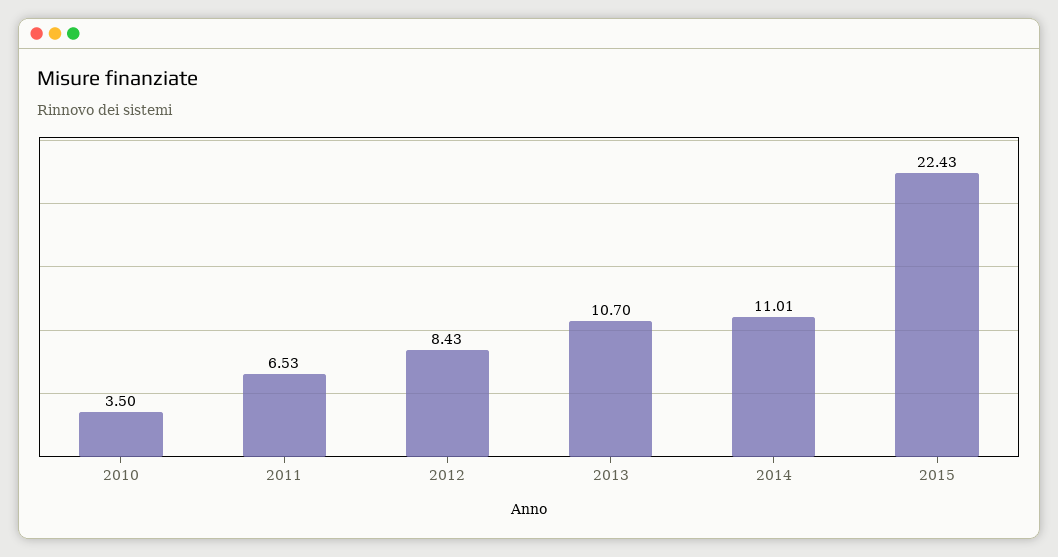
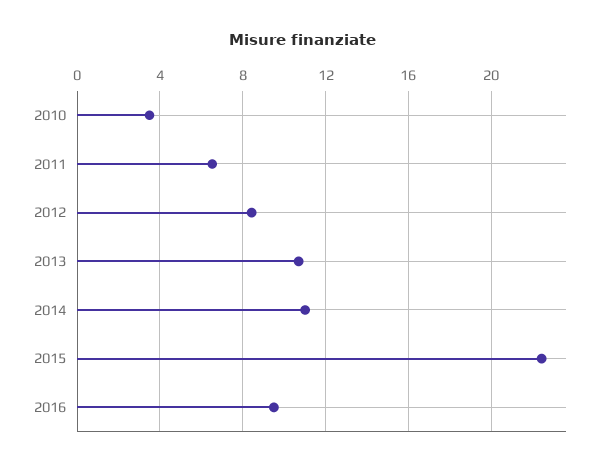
2016: none -> 9.5

